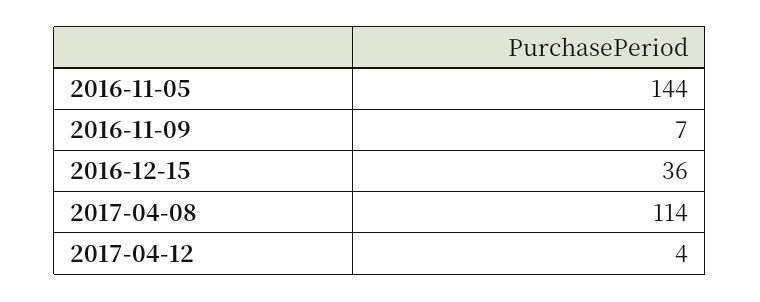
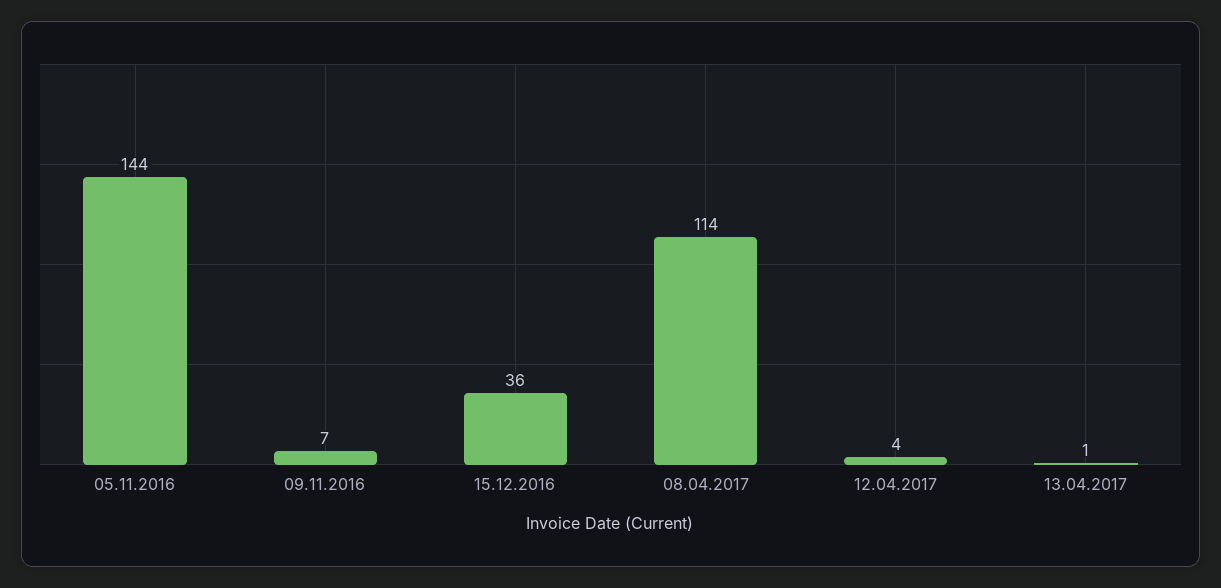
13.04.2017: none -> 1

